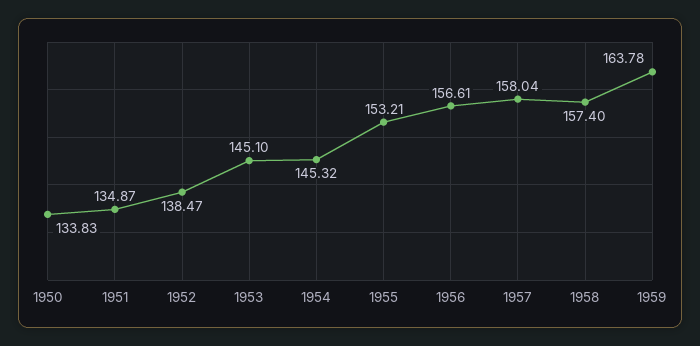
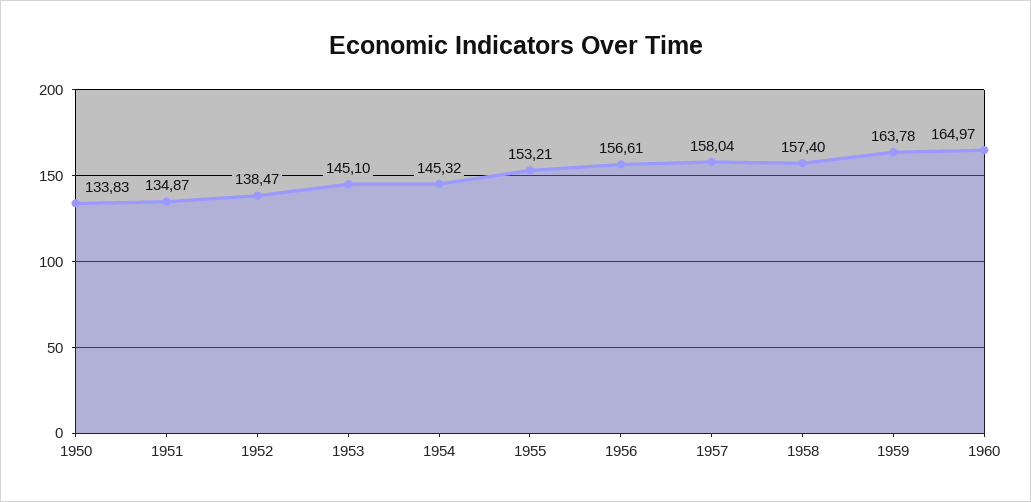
1960: none -> 164.97

